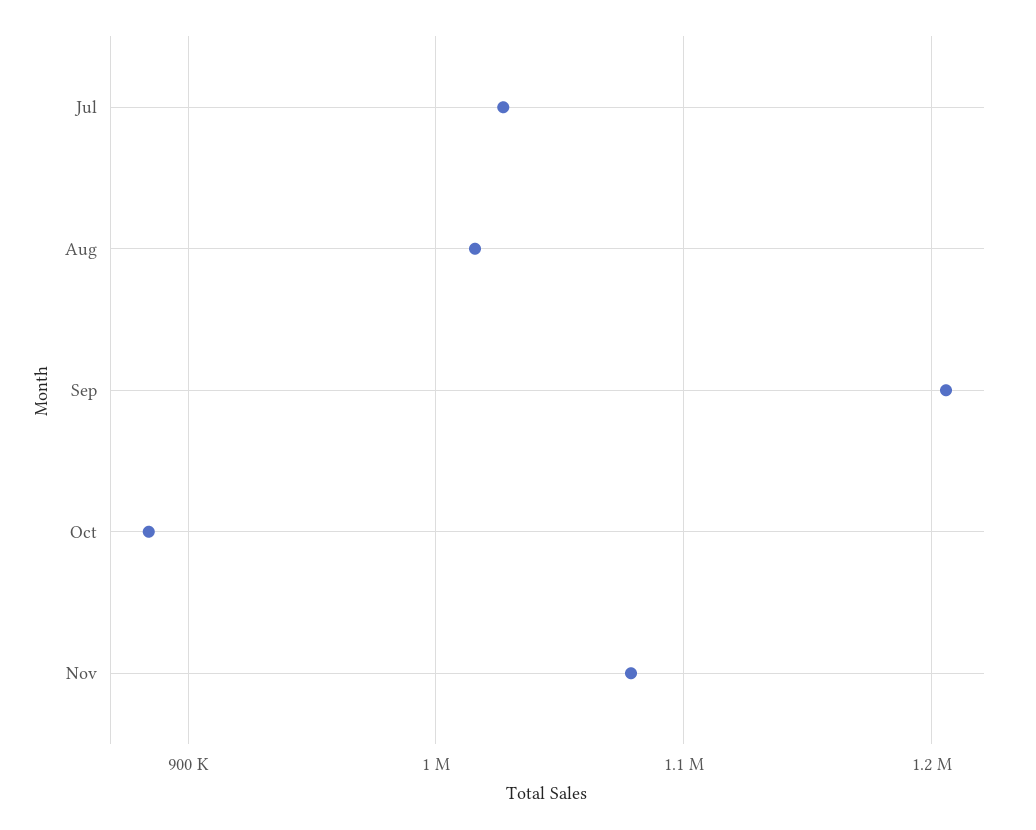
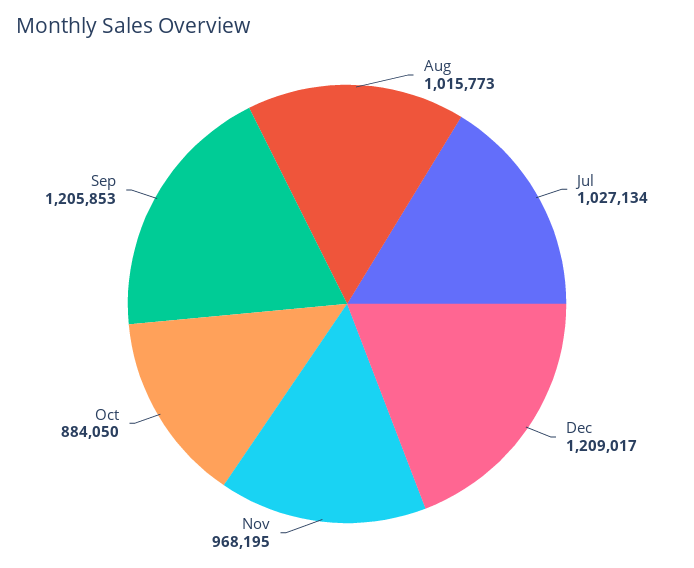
Nov: 1080000 -> 968195
Dec: none -> 1209017

